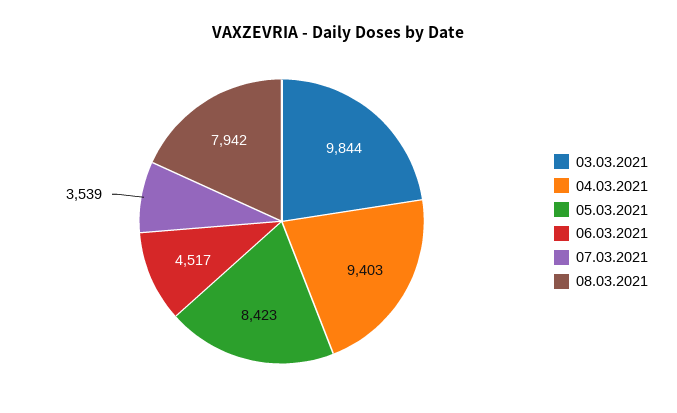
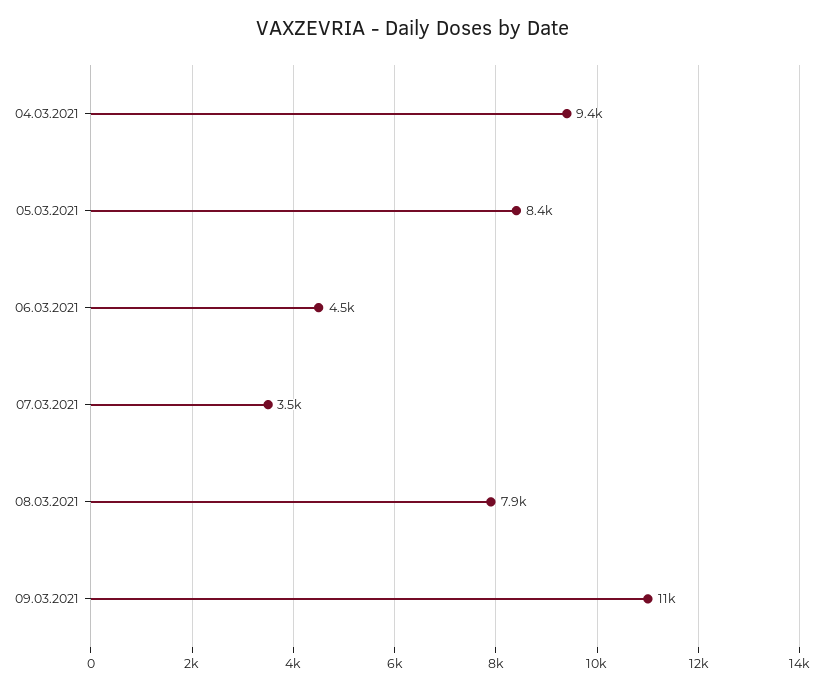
03.03.2021: 9844 -> none
09.03.2021: none -> 11000

